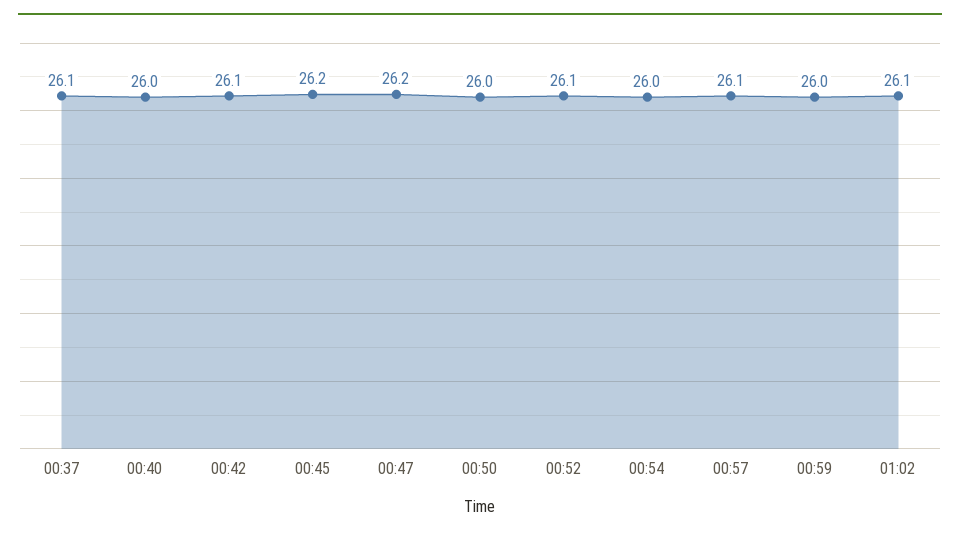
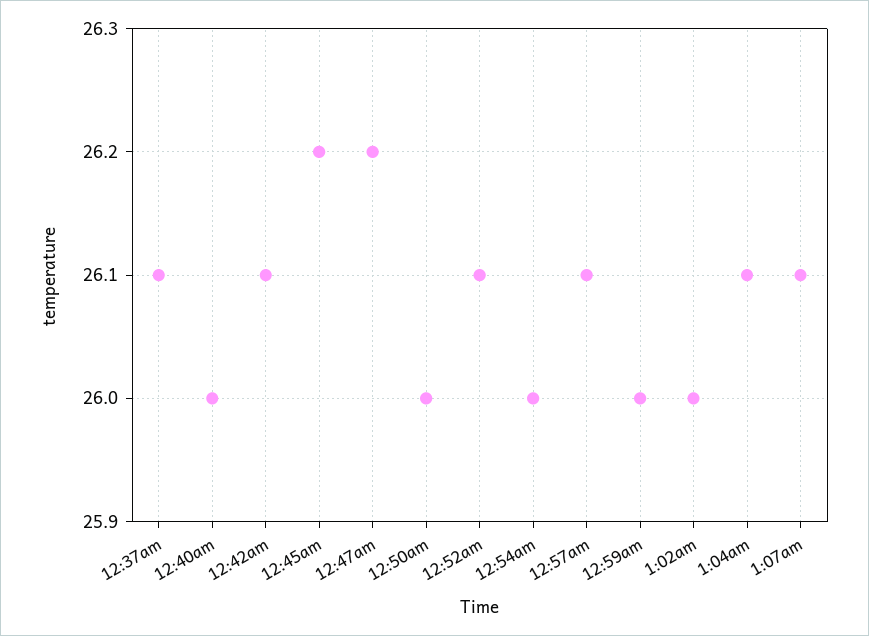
01:02: 26.1 -> 26
1:04am: none -> 26.1
1:07am: none -> 26.1

